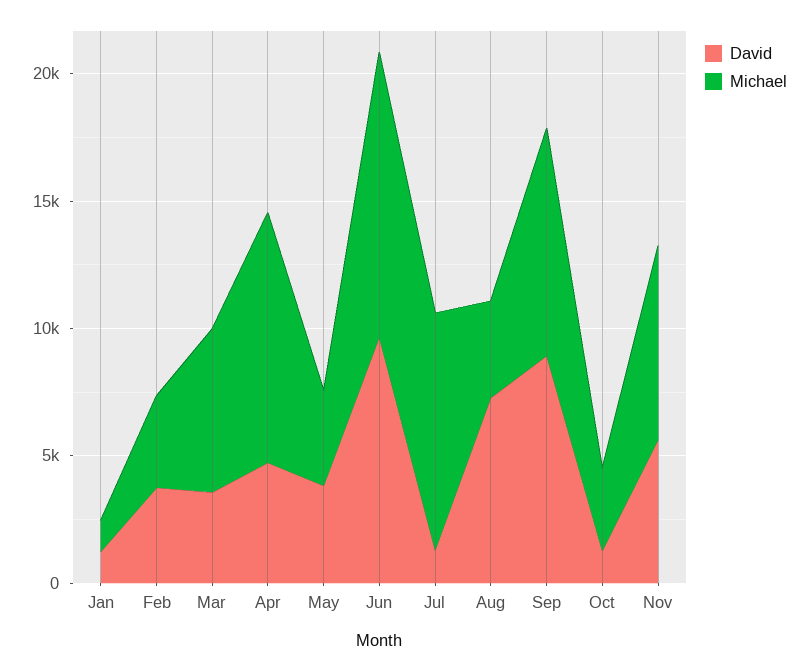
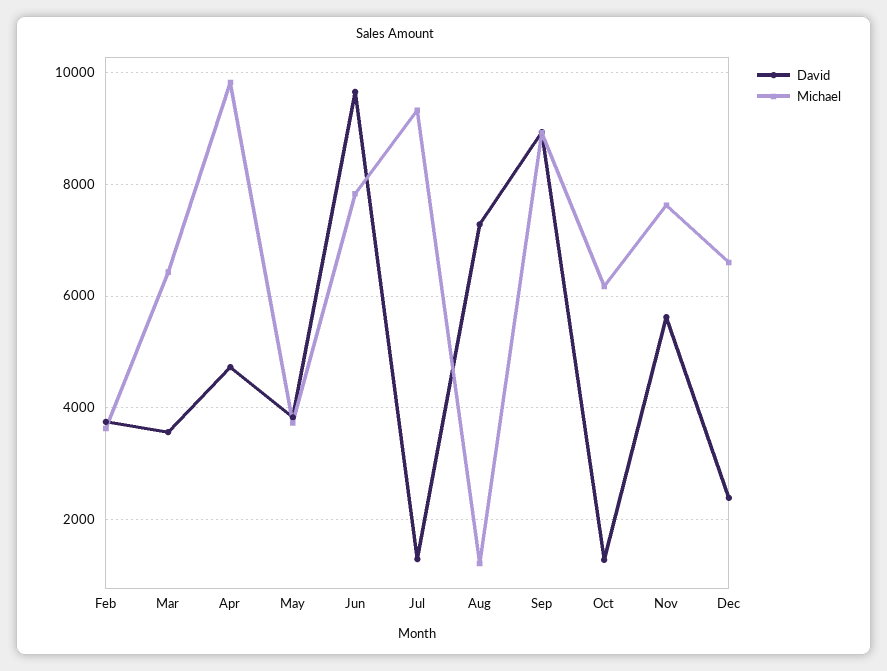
David, Jan: 1000 -> none
Michael, Jan: 1000 -> none
Michael, Jun: 11000 -> 7800
Michael, Aug: 4000 -> 1200
Michael, Oct: 3000 -> 6200
David, Dec: none -> 2400
Michael, Dec: none -> 6600

